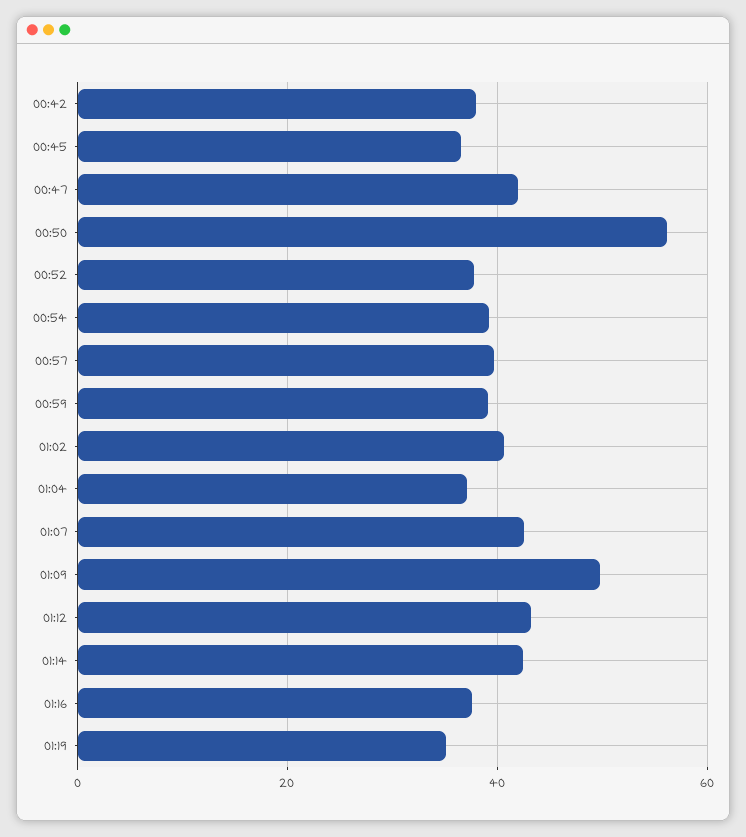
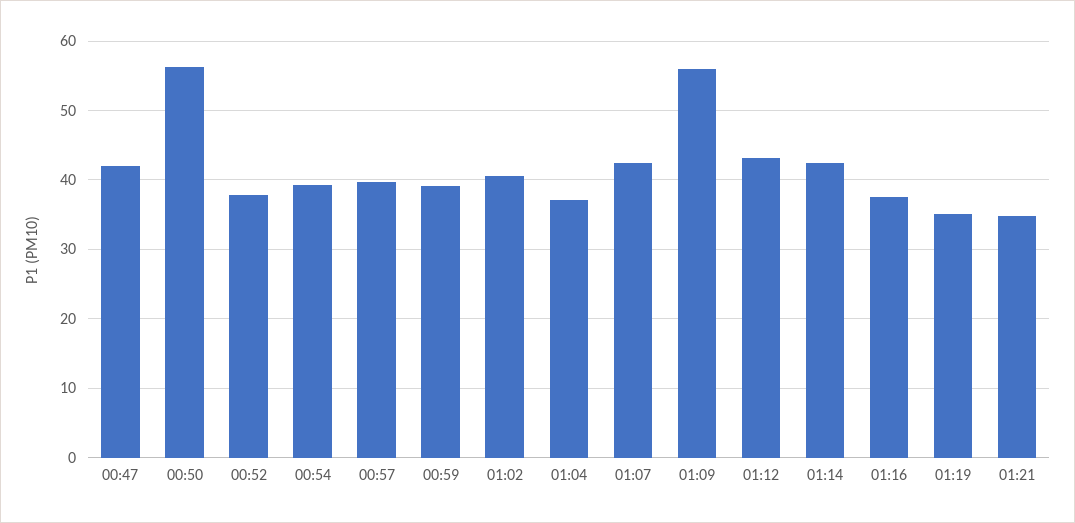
00:42: 38 -> none
00:45: 36 -> none
01:09: 50 -> 56
01:21: none -> 35

